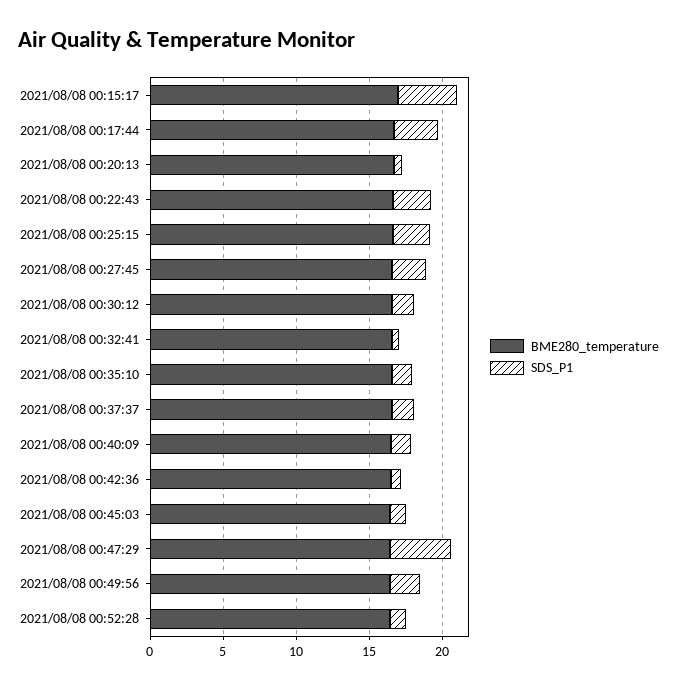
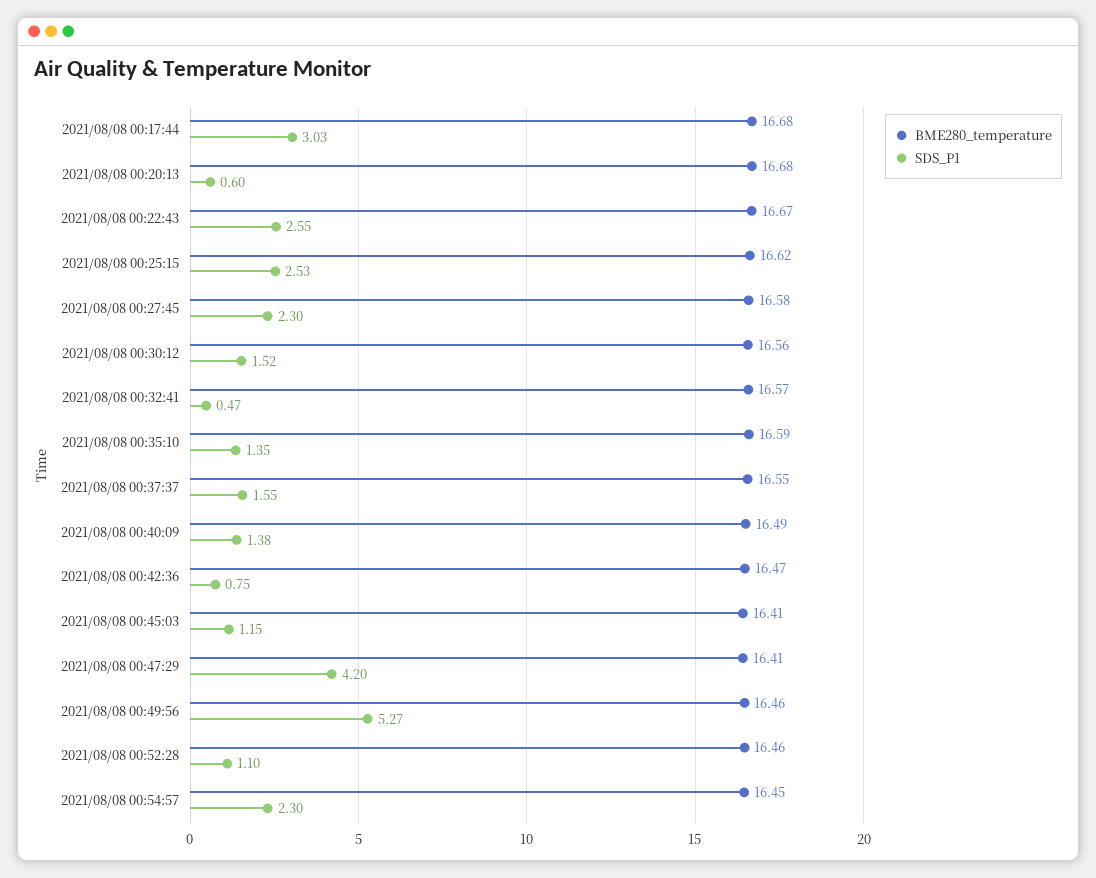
BME280_temperature, 2021/08/08 00:15:17: 17 -> none
SDS_P1, 2021/08/08 00:15:17: 4 -> none
SDS_P1, 2021/08/08 00:49:56: 2 -> 5.27
BME280_temperature, 2021/08/08 00:54:57: none -> 16.45
SDS_P1, 2021/08/08 00:54:57: none -> 2.3

